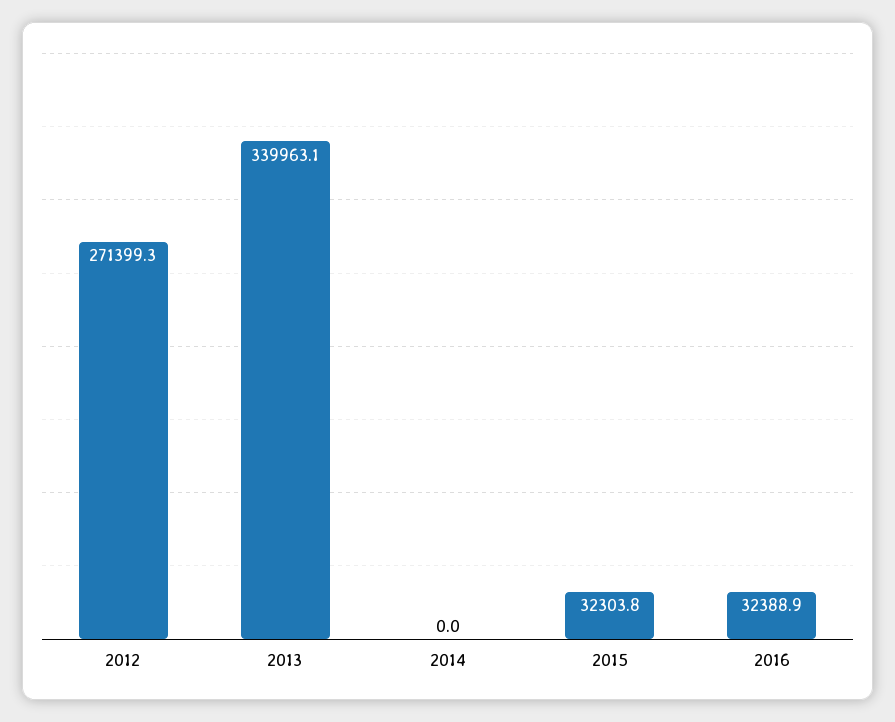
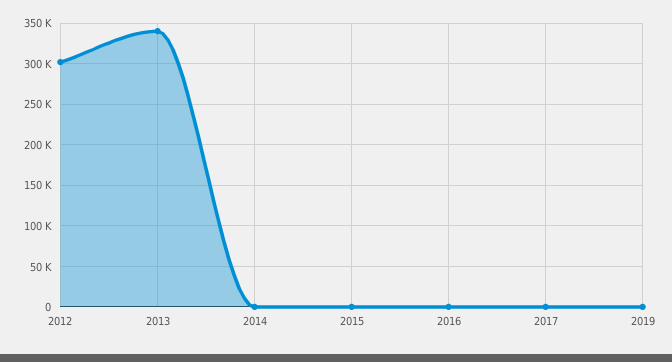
2012: 271399.3 -> 300000
2015: 32303.8 -> 0
2016: 32388.9 -> 0
2017: none -> 0
2019: none -> 0

